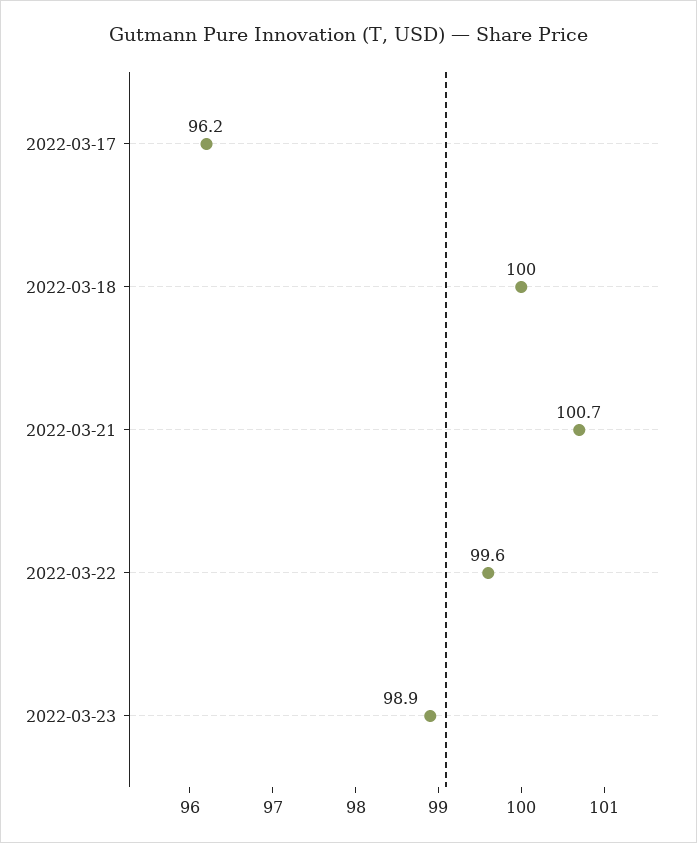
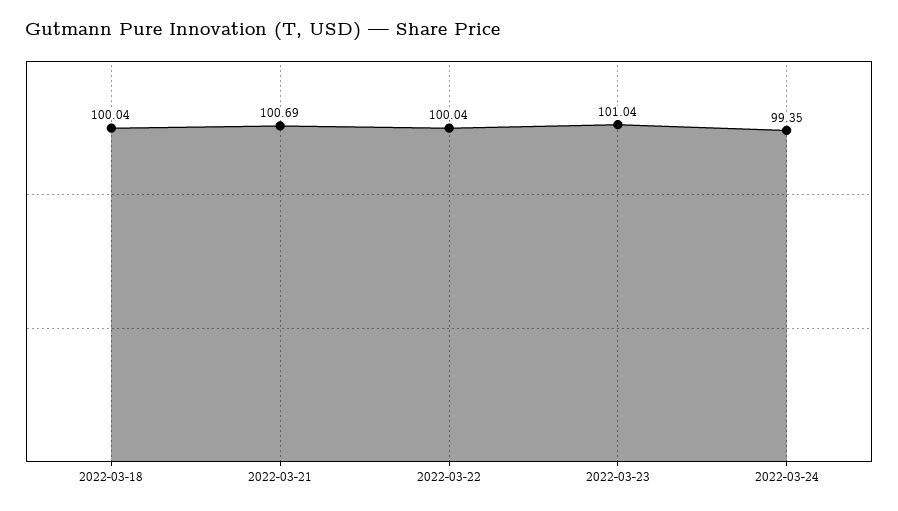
2022-03-17: 96.2 -> none
2022-03-22: 99.6 -> 100.04
2022-03-23: 98.9 -> 101.04
2022-03-24: none -> 99.35

